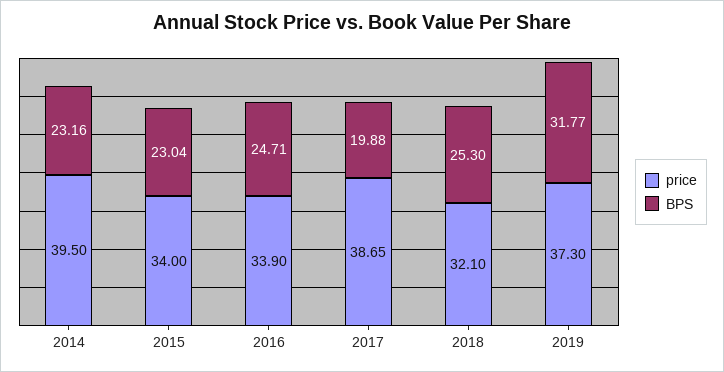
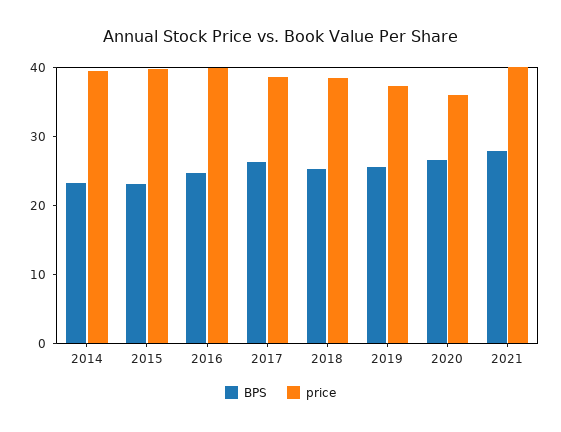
price, 2015: 34 -> 40
price, 2016: 33.9 -> 40
BPS, 2017: 19.88 -> 26
price, 2018: 32.1 -> 38
BPS, 2019: 31.77 -> 26
BPS, 2020: none -> 26
price, 2020: none -> 36
BPS, 2021: none -> 28
price, 2021: none -> 40

